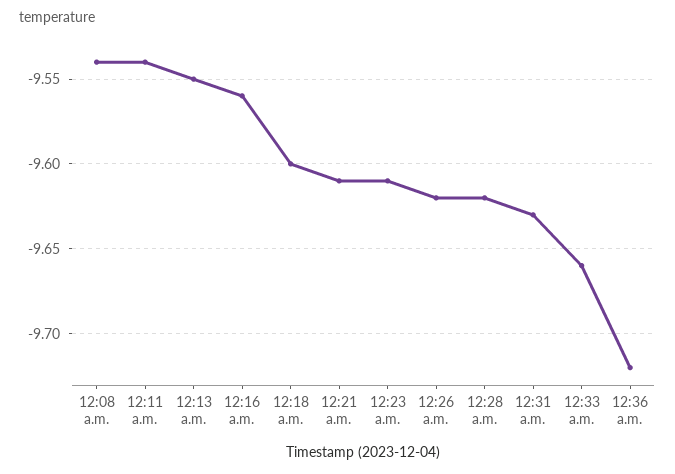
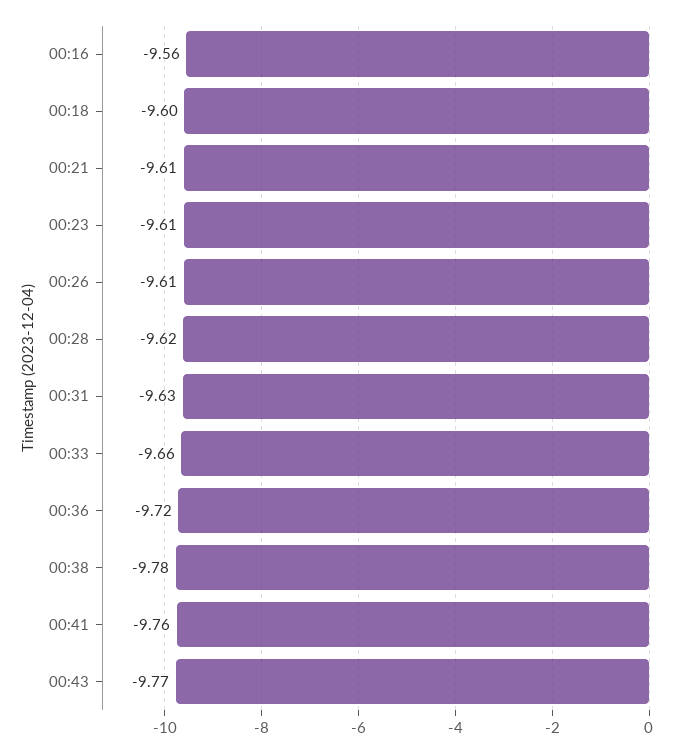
12:08 a.m.: -9.54 -> none
12:11 a.m.: -9.54 -> none
12:13 a.m.: -9.55 -> none
12:26 a.m.: -9.62 -> -9.61
00:38: none -> -9.78
00:41: none -> -9.76
00:43: none -> -9.77

